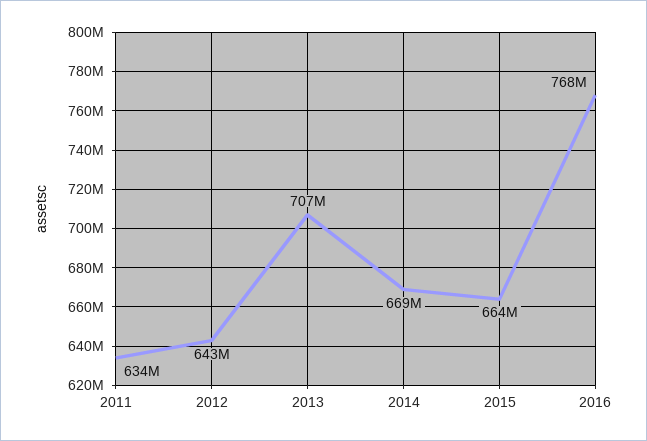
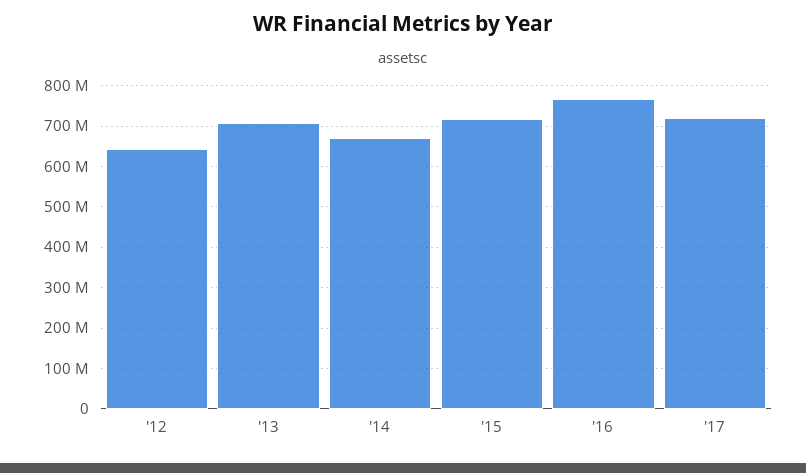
2011: 634000000 -> none
2015: 664000000 -> 720000000
'17: none -> 720000000

